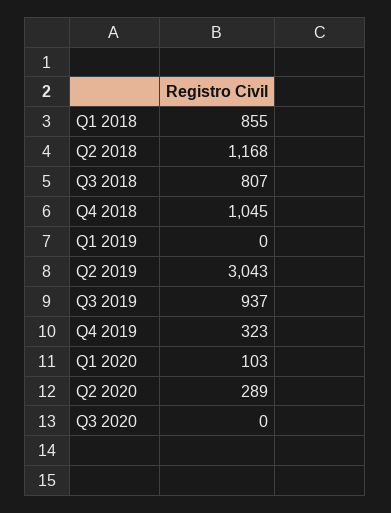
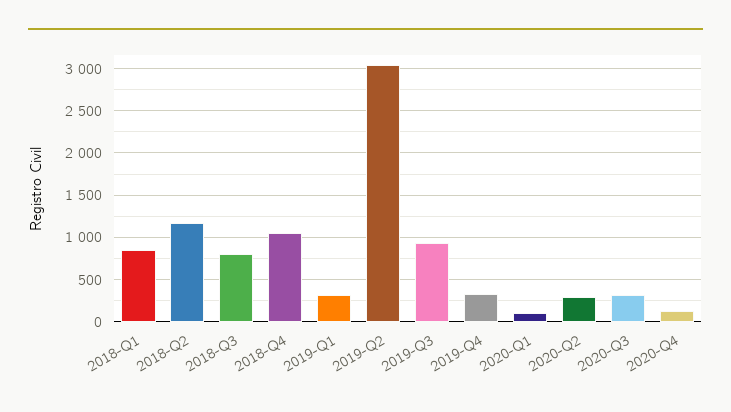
Q1 2019: 0 -> 300
Q3 2020: 0 -> 300
2020-Q4: none -> 100

